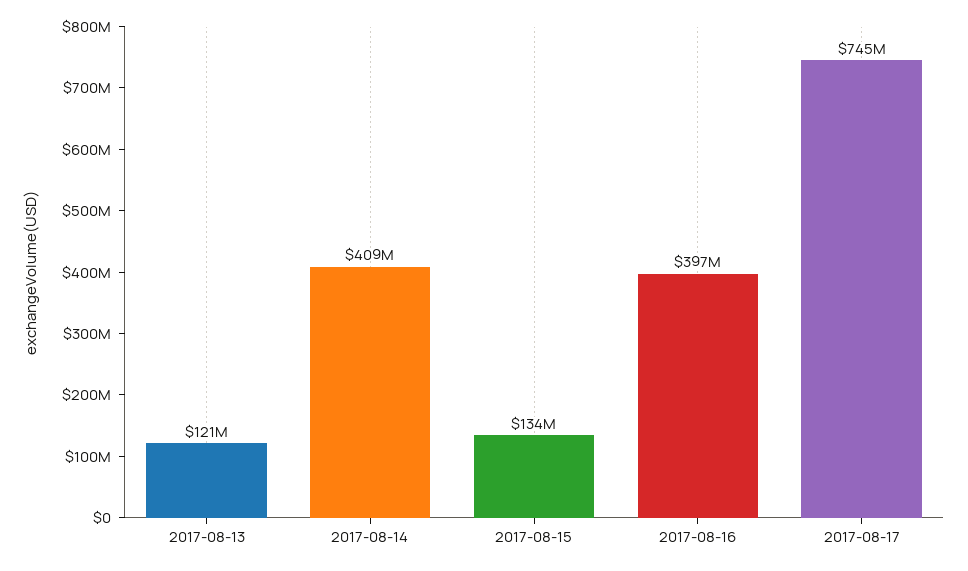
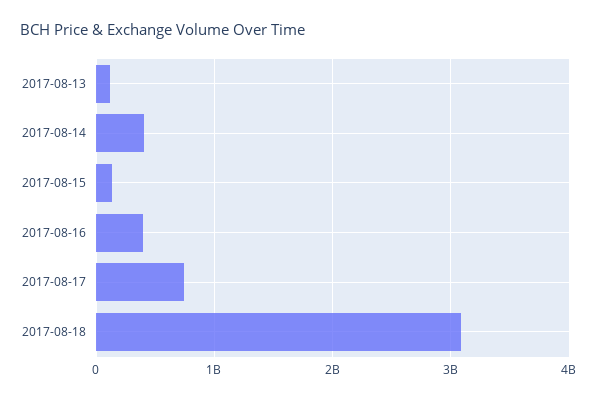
2017-08-18: none -> 3100000000

